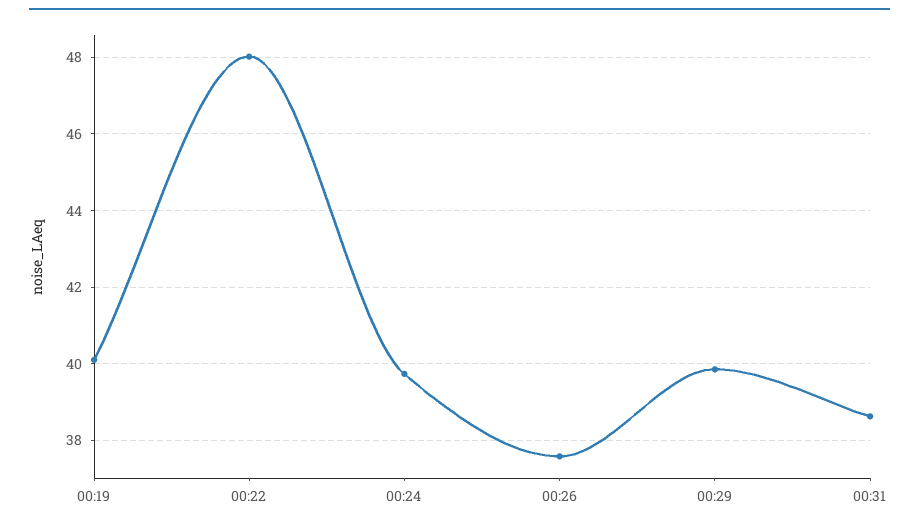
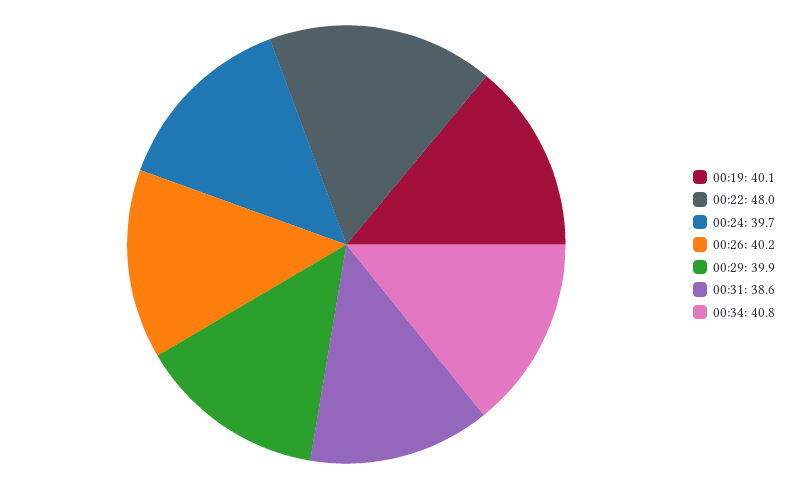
00:26: 37.6 -> 40.2
00:34: none -> 40.8

